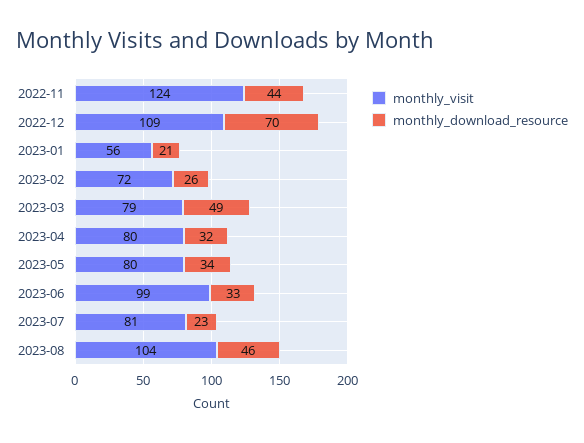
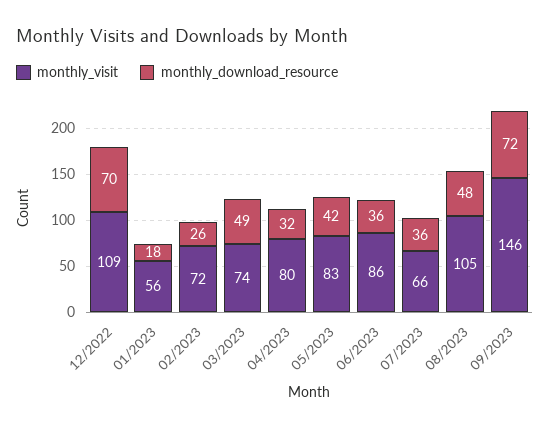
monthly_visit, 2022-11: 124 -> none
monthly_download_resource, 2022-11: 44 -> none
monthly_download_resource, 2023-01: 21 -> 18
monthly_visit, 2023-03: 79 -> 74
monthly_visit, 2023-05: 80 -> 83
monthly_download_resource, 2023-05: 34 -> 42
monthly_visit, 2023-06: 99 -> 86
monthly_download_resource, 2023-06: 33 -> 36
monthly_visit, 2023-07: 81 -> 66
monthly_download_resource, 2023-07: 23 -> 36
monthly_visit, 2023-08: 104 -> 105
monthly_download_resource, 2023-08: 46 -> 48
monthly_visit, 09/2023: none -> 146
monthly_download_resource, 09/2023: none -> 72

